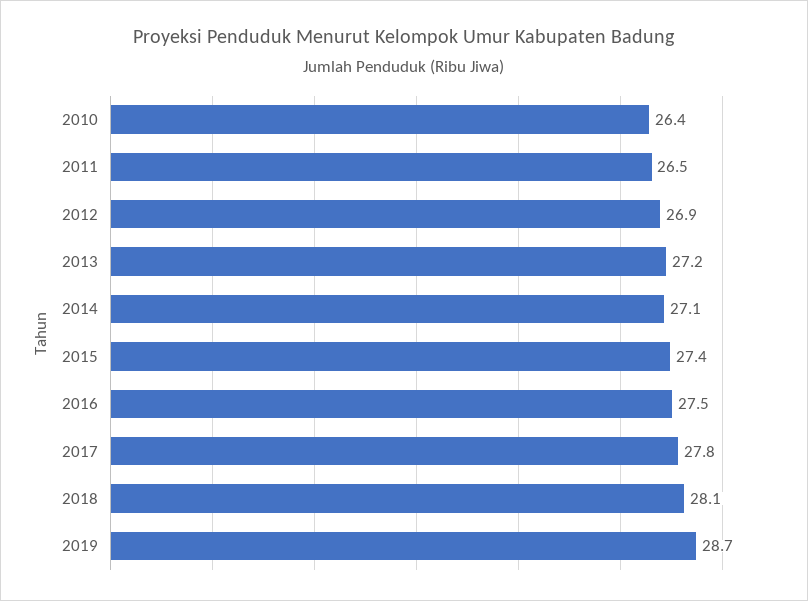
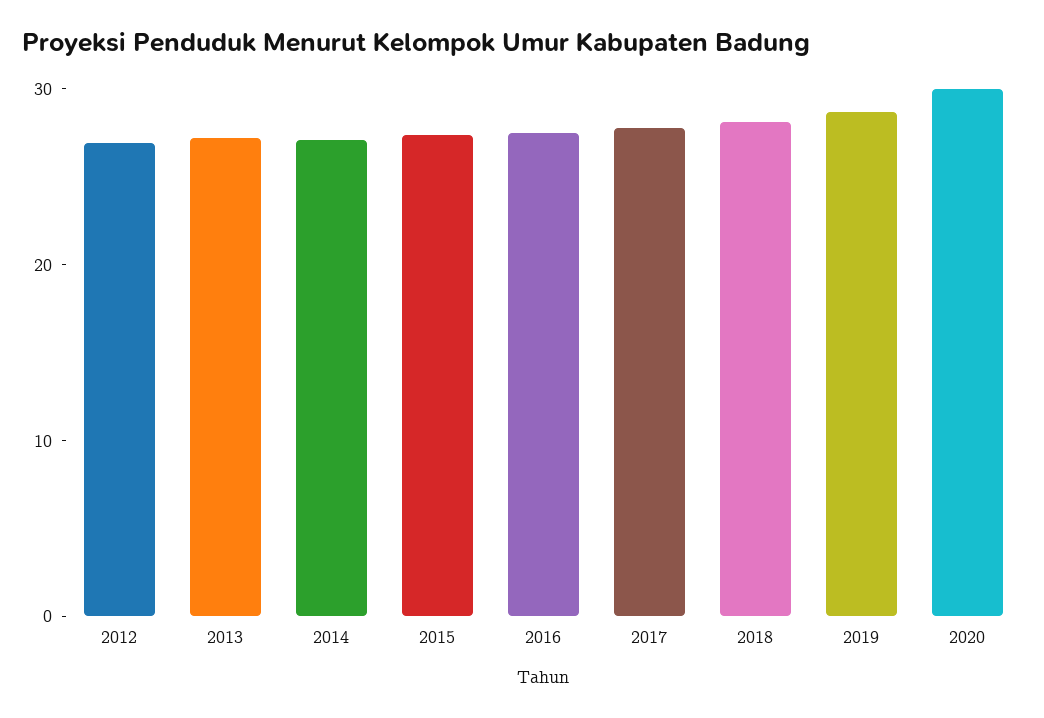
2010: 26.4 -> none
2011: 26.5 -> none
2020: none -> 30

